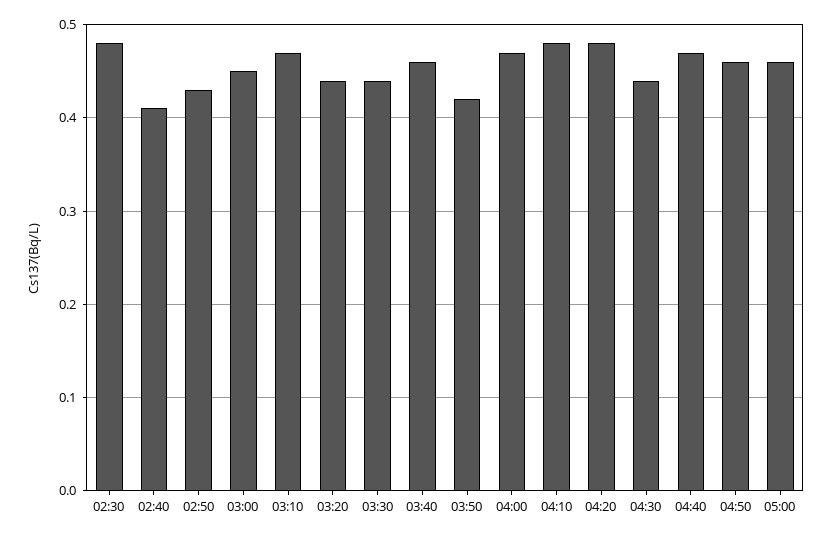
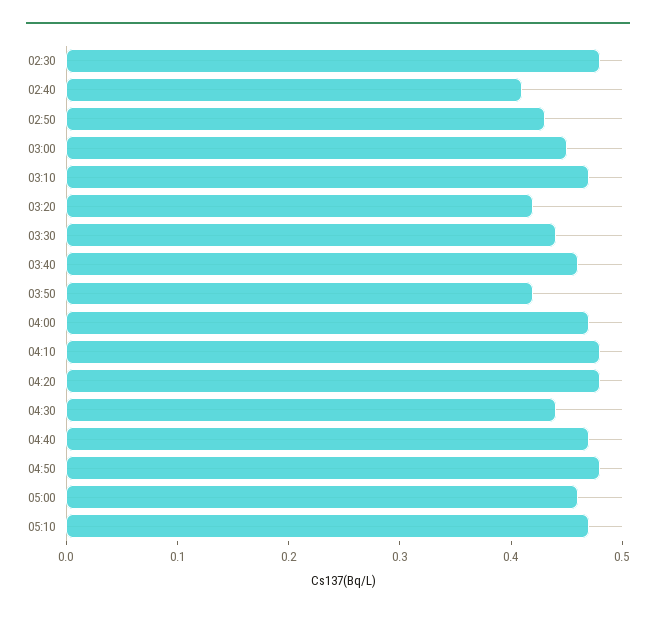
03:20: 0.44 -> 0.42
04:50: 0.46 -> 0.48
05:10: none -> 0.47

